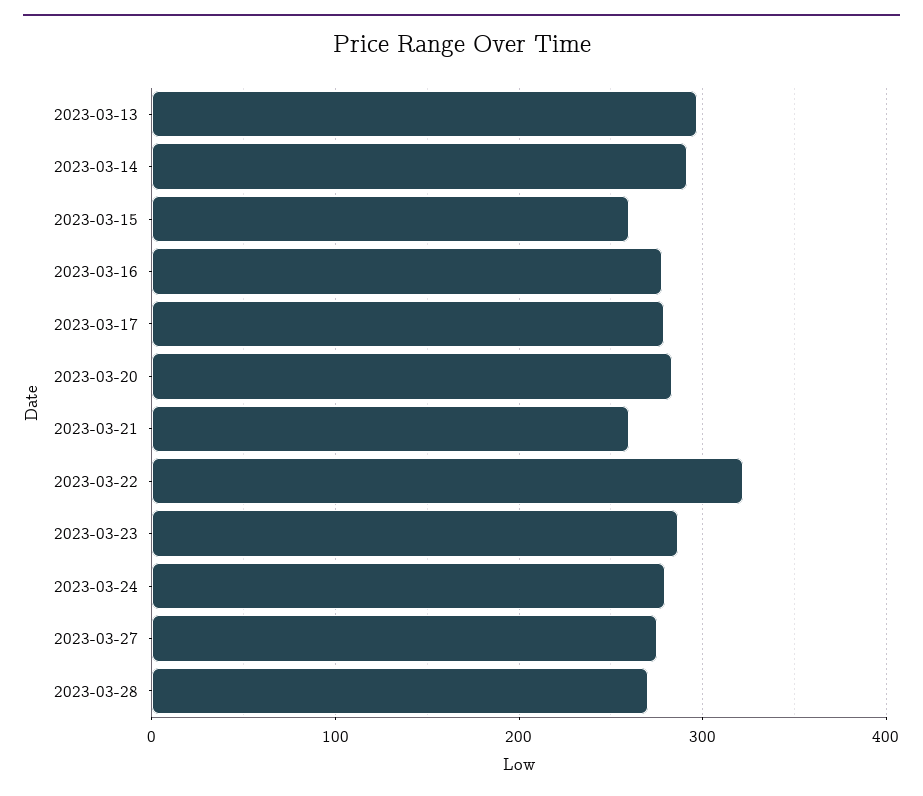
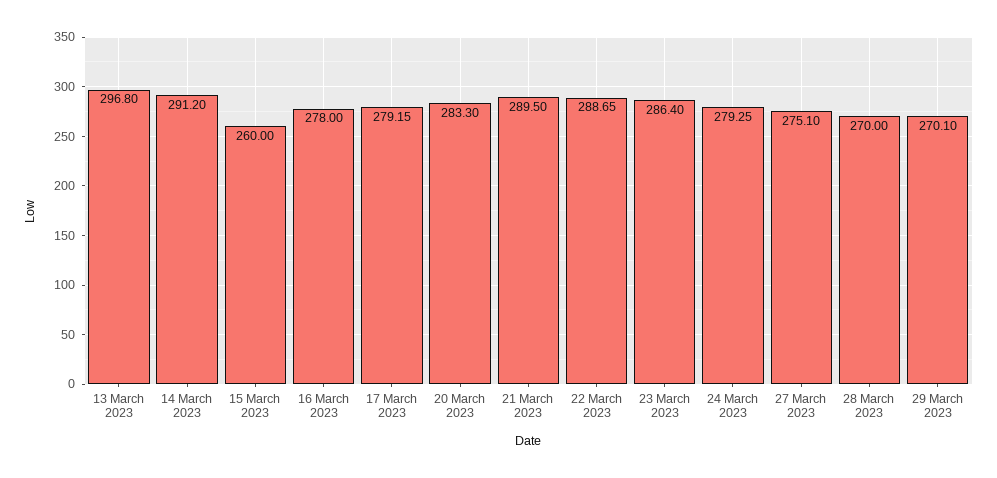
2023-03-21: 260 -> 289.5
2023-03-22: 320 -> 288.65
29 March 2023: none -> 270.1

